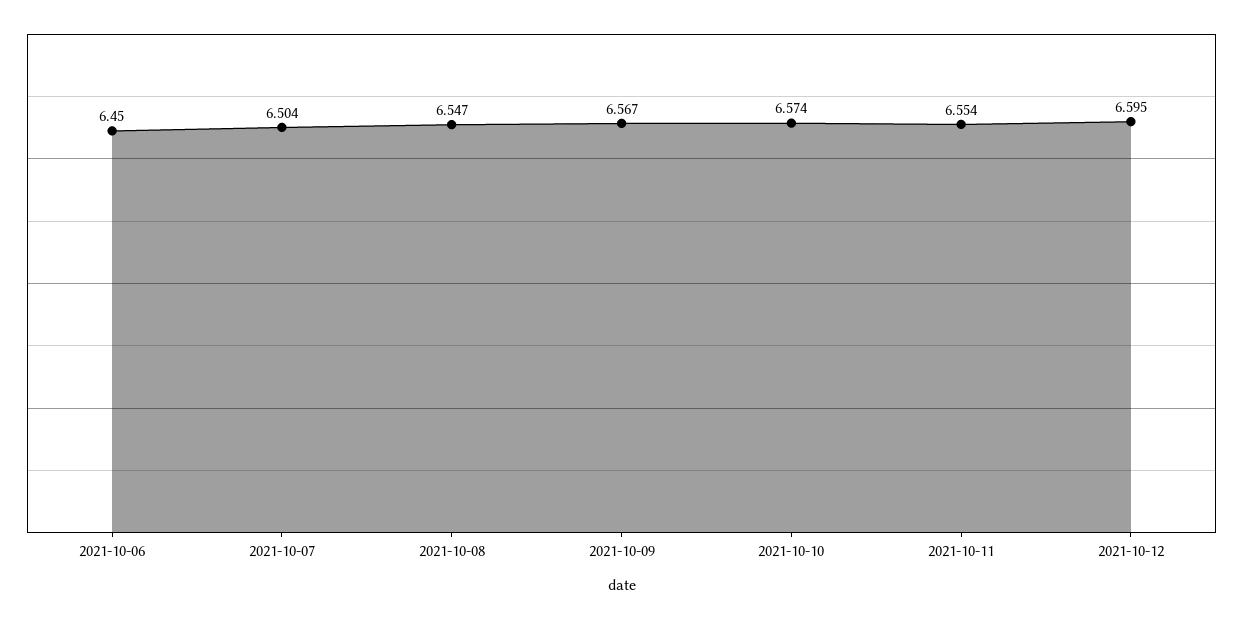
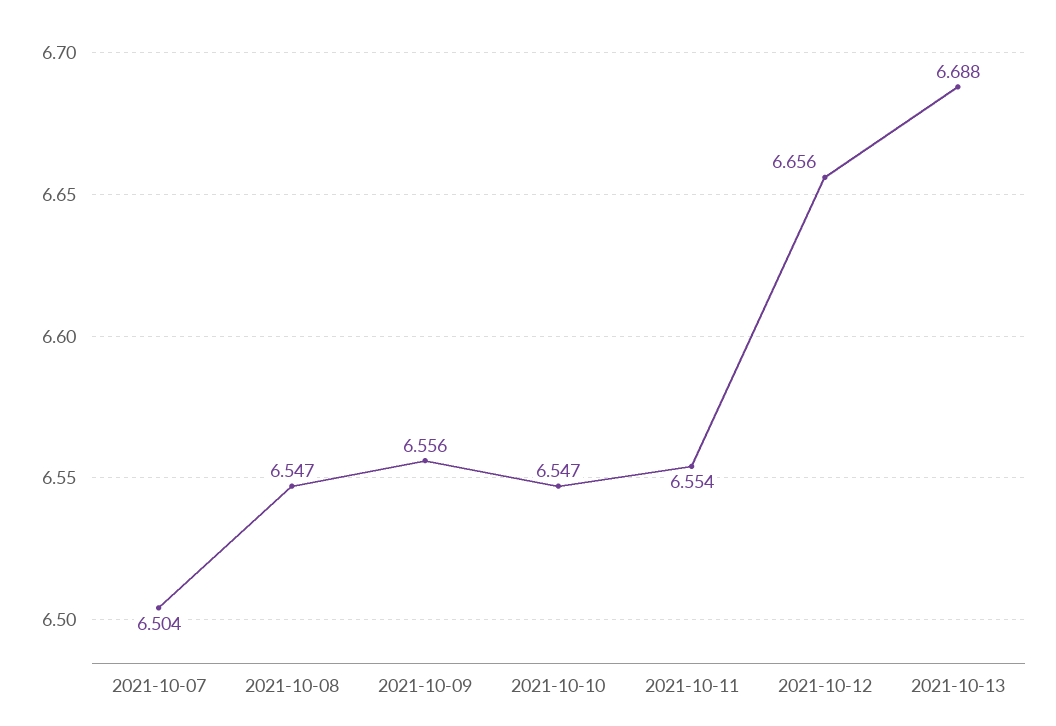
2021-10-06: 6.45 -> none
2021-10-09: 6.567 -> 6.556
2021-10-10: 6.574 -> 6.547
2021-10-12: 6.595 -> 6.656
2021-10-13: none -> 6.688

